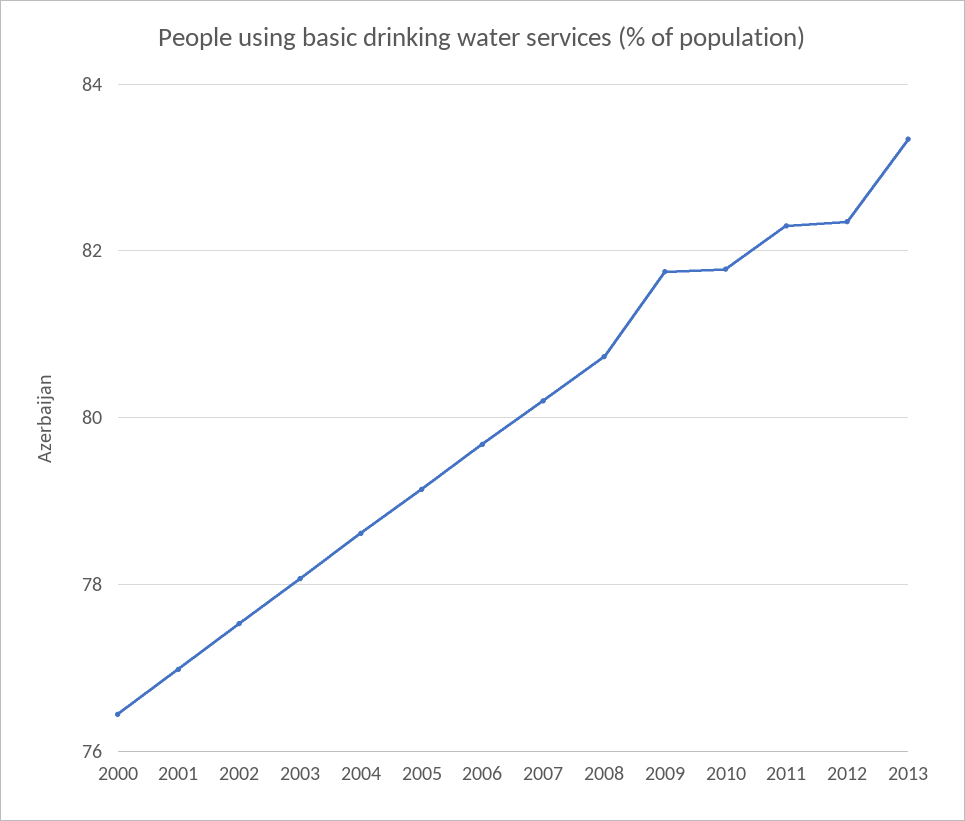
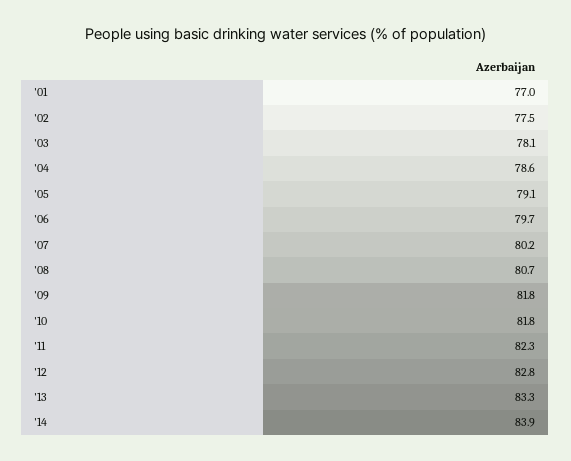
2000: 76.4 -> none
2012: 82.4 -> 82.8
'14: none -> 83.9

